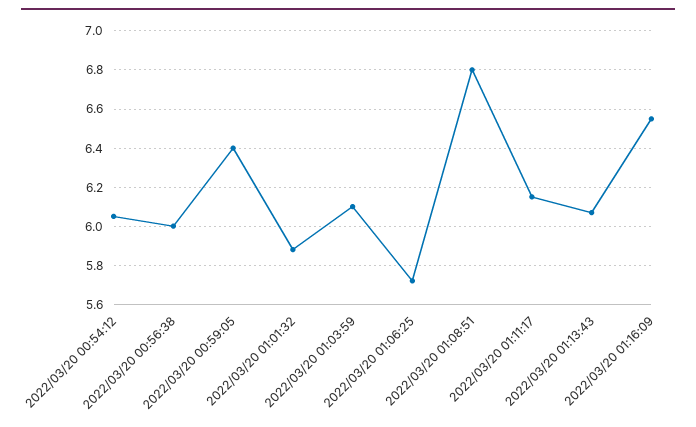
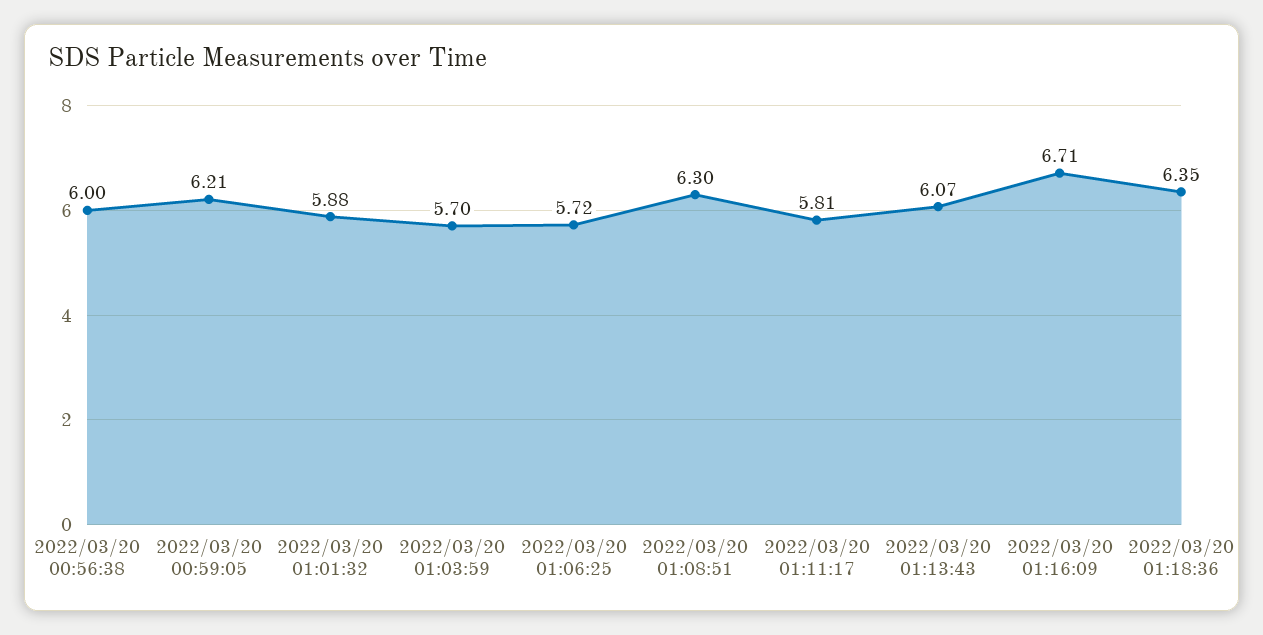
2022/03/20 00:54:12: 6.05 -> none
2022/03/20 00:59:05: 6.4 -> 6.21
2022/03/20 01:03:59: 6.1 -> 5.7
2022/03/20 01:08:51: 6.8 -> 6.3
2022/03/20 01:11:17: 6.15 -> 5.81
2022/03/20 01:16:09: 6.55 -> 6.71
2022/03/20 01:18:36: none -> 6.35

